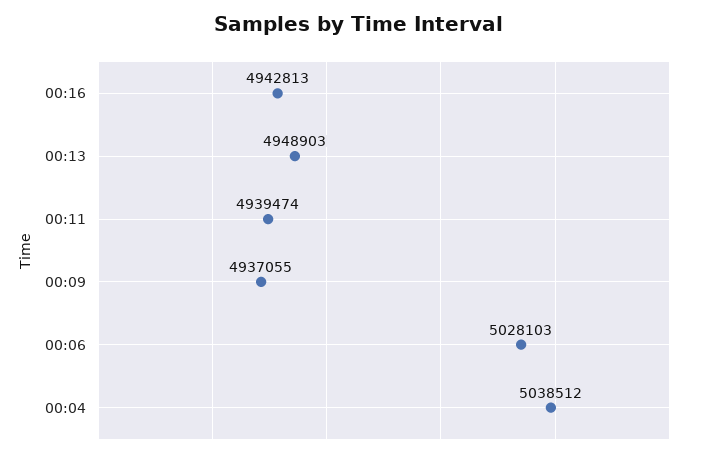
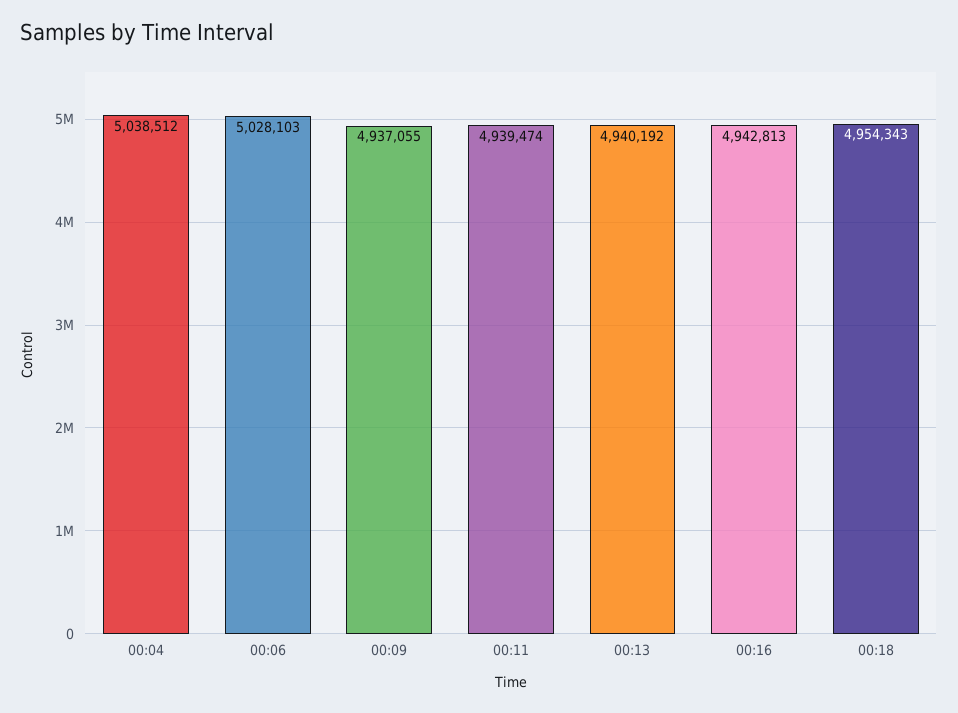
00:13: 4948903 -> 4940192
00:18: none -> 4954343

